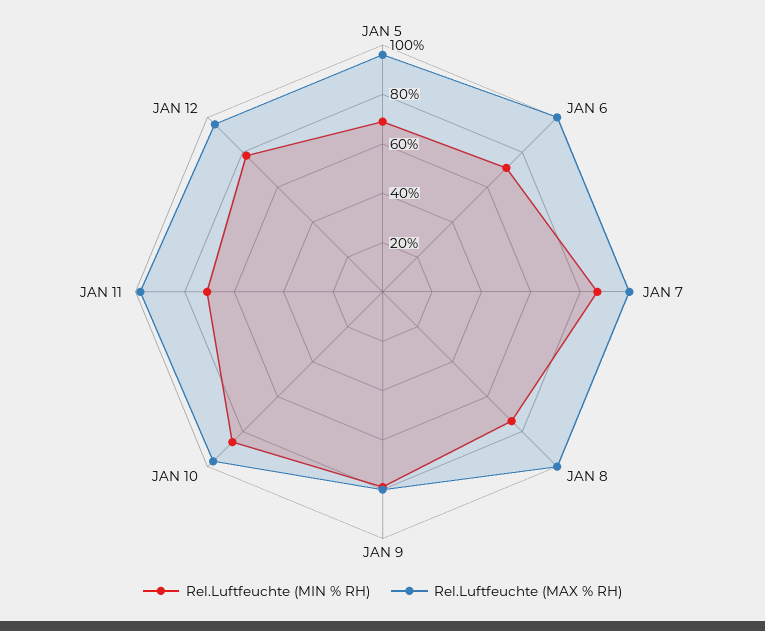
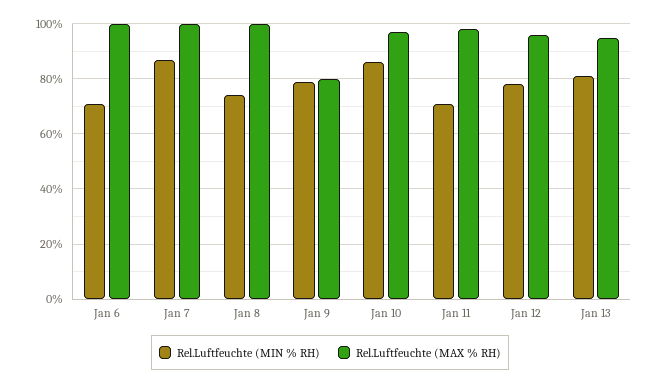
Rel.Luftfeuchte (MIN % RH), JAN 5: 70 -> none
Rel.Luftfeuchte (MAX % RH), JAN 5: 95 -> none
Rel.Luftfeuchte (MIN % RH), Jan 13: none -> 80
Rel.Luftfeuchte (MAX % RH), Jan 13: none -> 95

